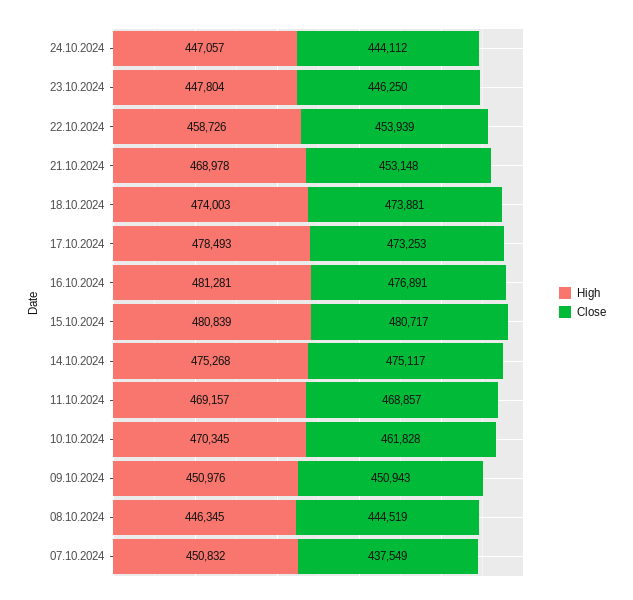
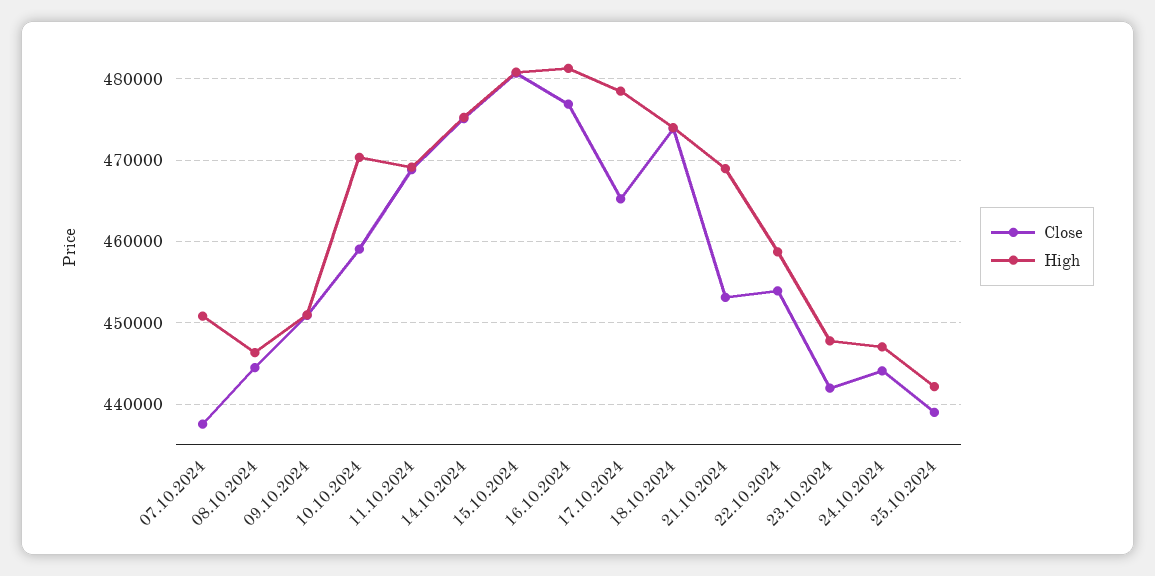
Close, 23.10.2024: 446250 -> 442000
Close, 17.10.2024: 473253 -> 465000
Close, 10.10.2024: 461828 -> 459000
Close, 25.10.2024: none -> 439000
High, 25.10.2024: none -> 442000

